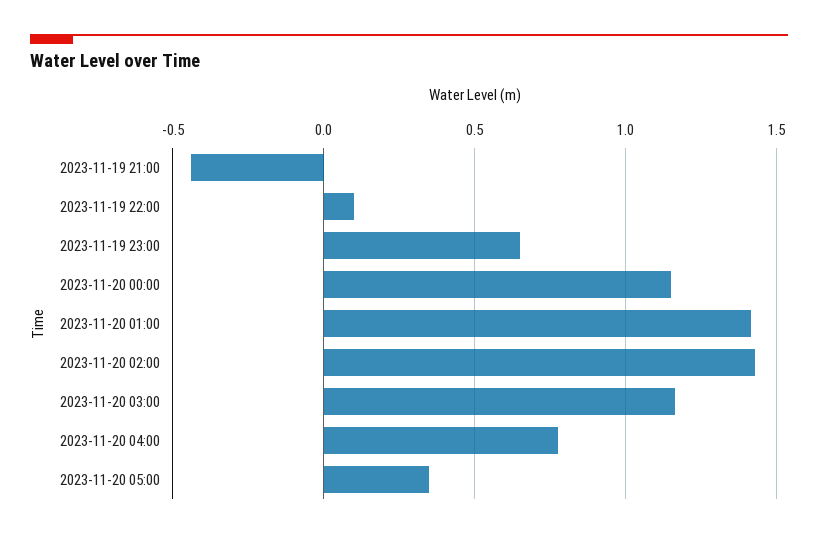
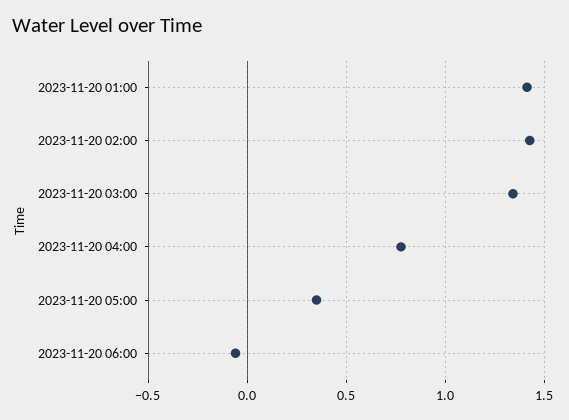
2023-11-19 21:00: -0.45 -> none
2023-11-19 22:00: 0.1 -> none
2023-11-19 23:00: 0.65 -> none
2023-11-20 00:00: 1.15 -> none
2023-11-20 03:00: 1.15 -> 1.35
2023-11-20 06:00: none -> -0.05

